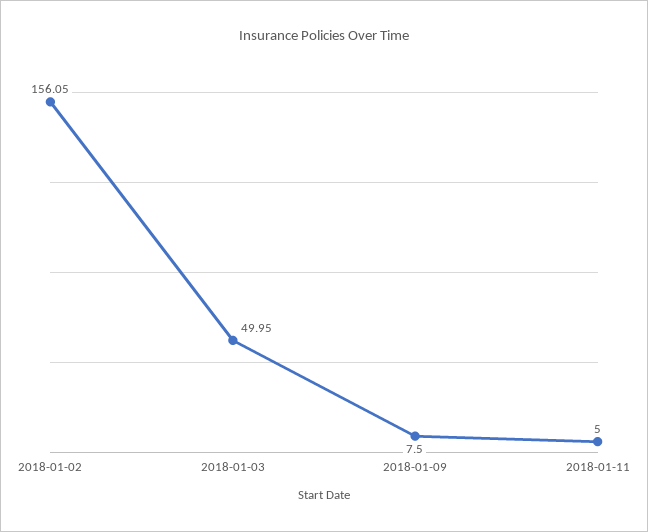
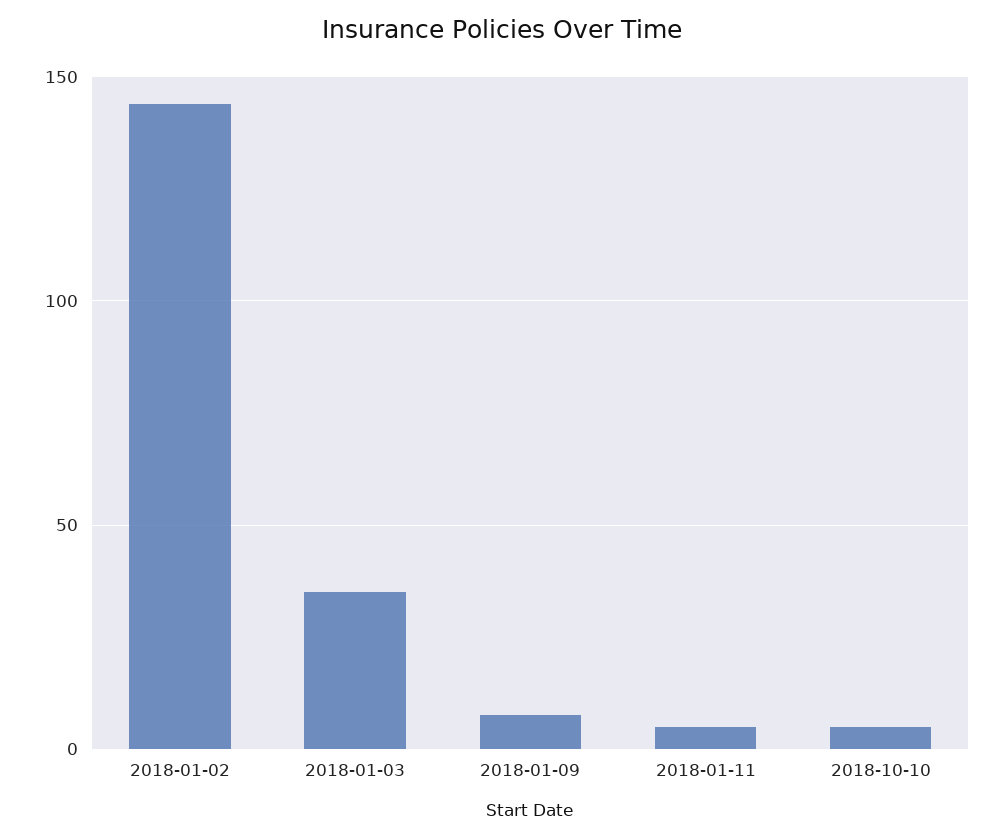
2018-01-02: 156.05 -> 145
2018-01-03: 49.95 -> 35
2018-10-10: none -> 5

